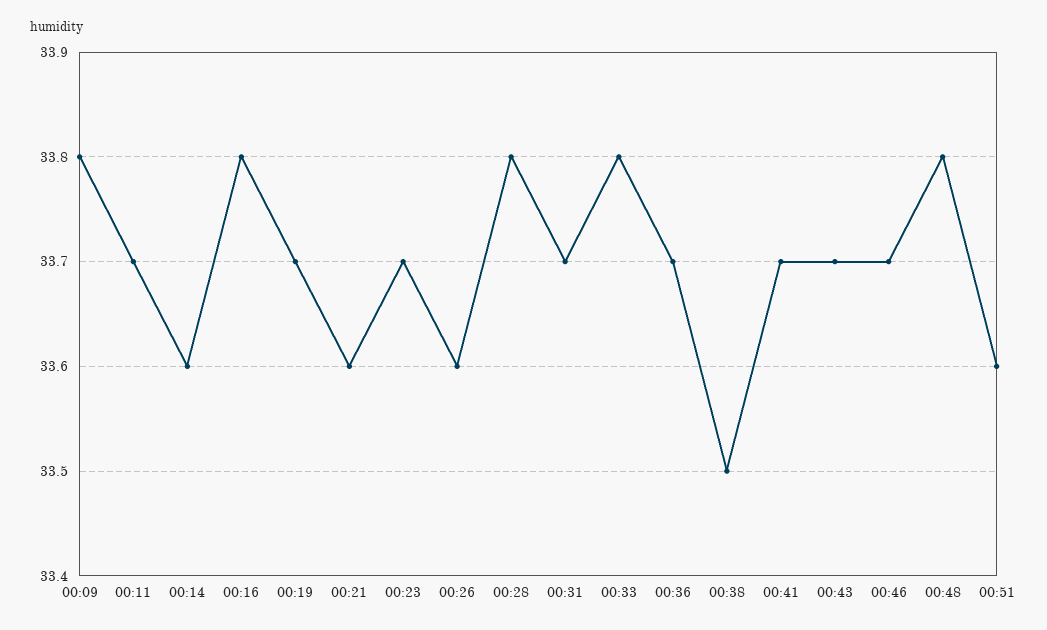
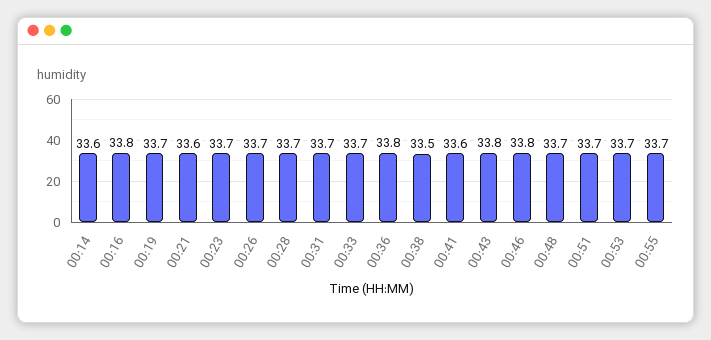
00:09: 33.8 -> none
00:11: 33.7 -> none
00:26: 33.6 -> 33.7
00:28: 33.8 -> 33.7
00:33: 33.8 -> 33.7
00:36: 33.7 -> 33.8
00:41: 33.7 -> 33.6
00:43: 33.7 -> 33.8
00:46: 33.7 -> 33.8
00:48: 33.8 -> 33.7
00:51: 33.6 -> 33.7
00:53: none -> 33.7
00:55: none -> 33.7

